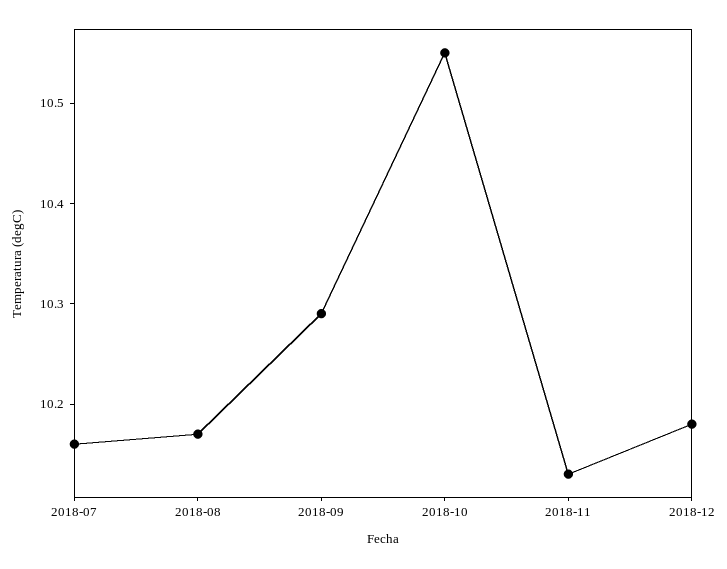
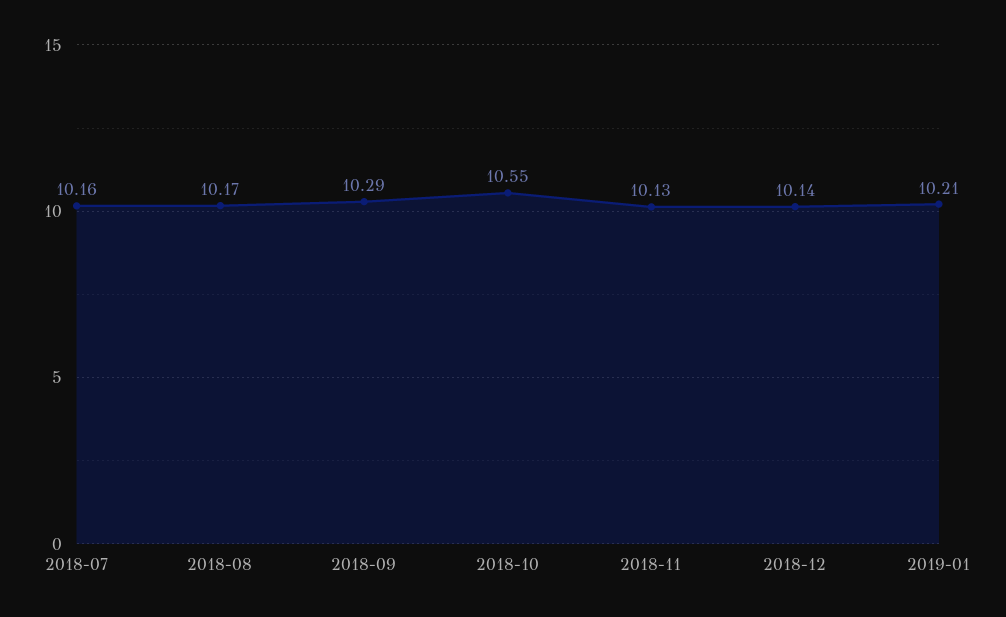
2018-12: 10.18 -> 10.14
2019-01: none -> 10.21

